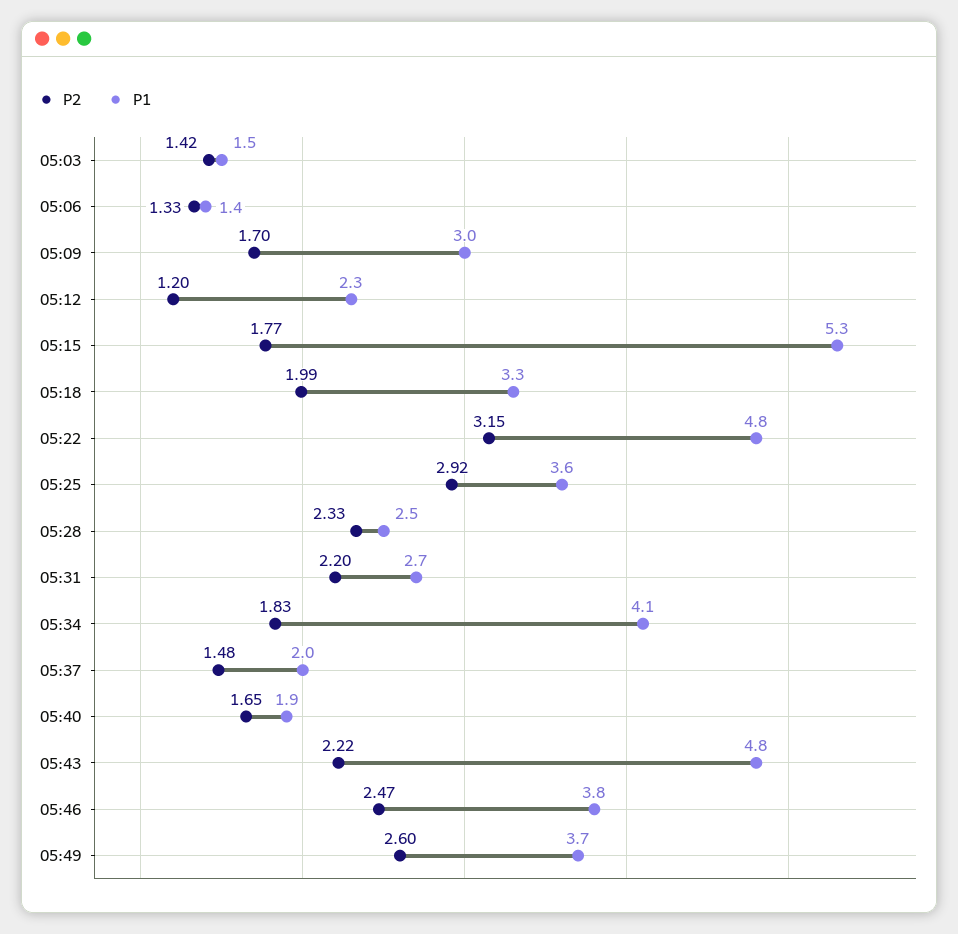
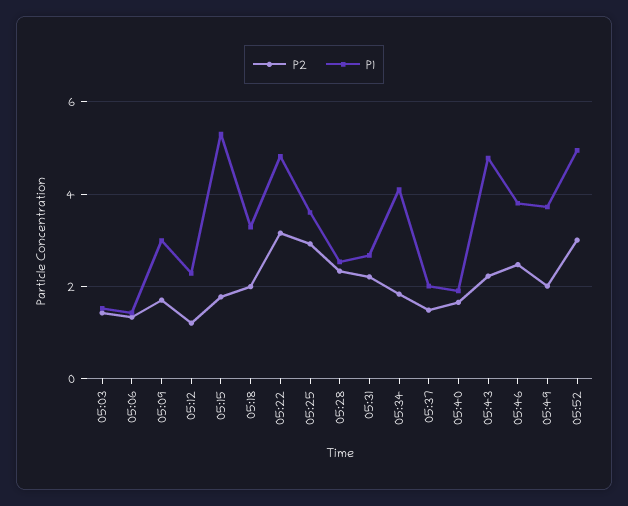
P2, 05:49: 2.6 -> 2
P2, 05:52: none -> 3
P1, 05:52: none -> 5

